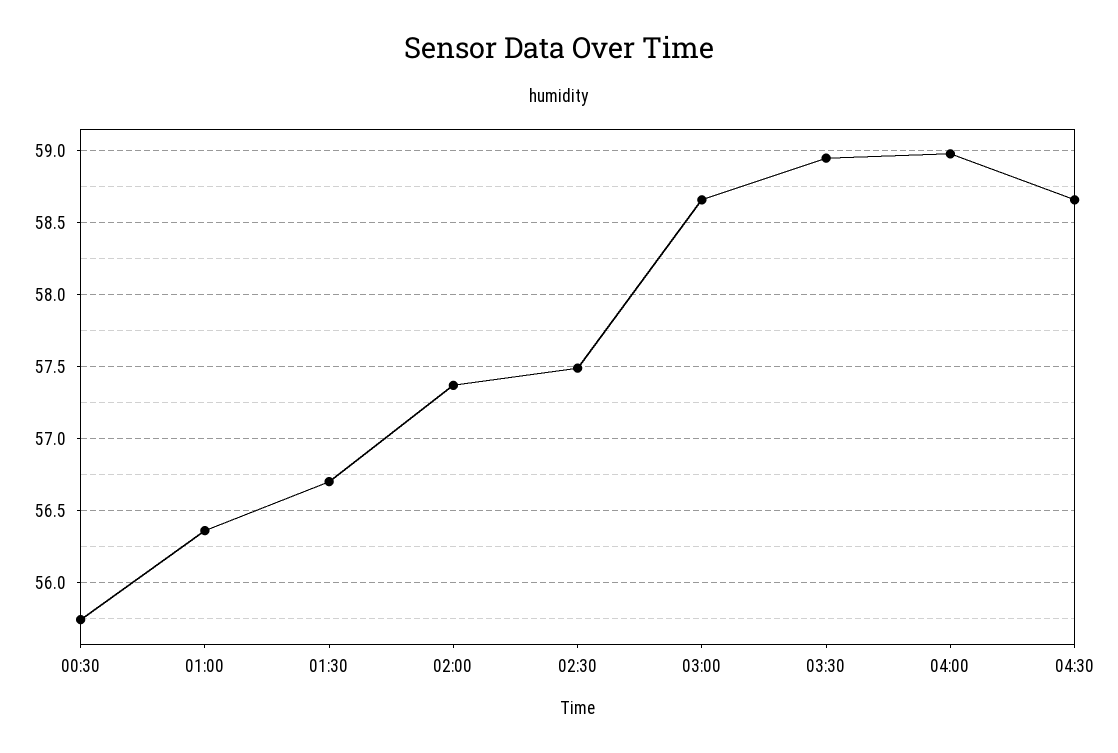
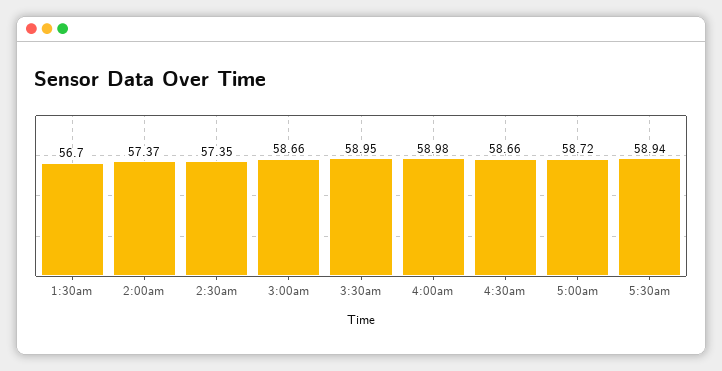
00:30: 55.75 -> none
01:00: 56.35 -> none
02:30: 57.5 -> 57.35
5:00am: none -> 58.72
5:30am: none -> 58.94

